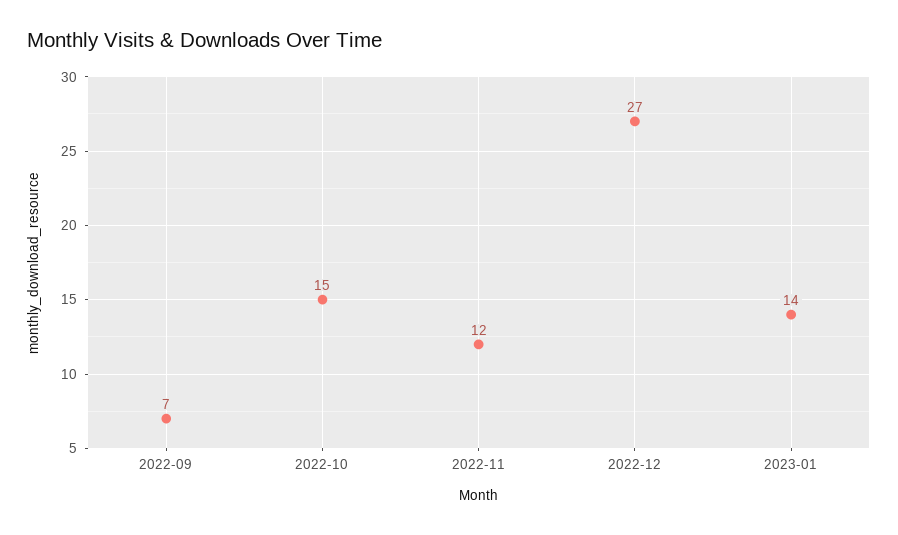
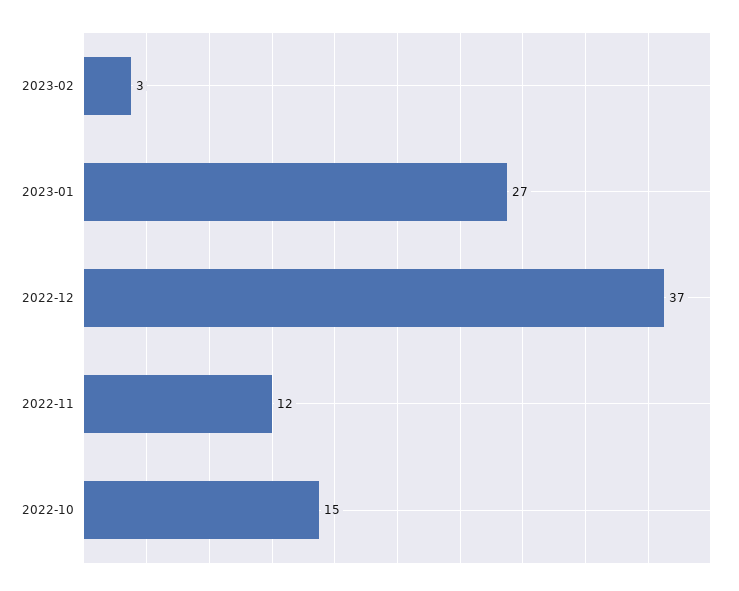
2022-09: 7 -> none
2022-12: 27 -> 37
2023-01: 14 -> 27
2023-02: none -> 3

